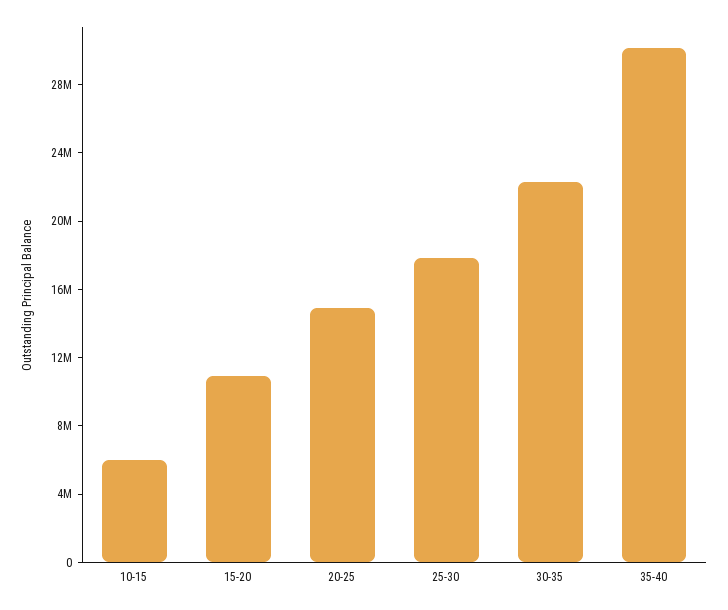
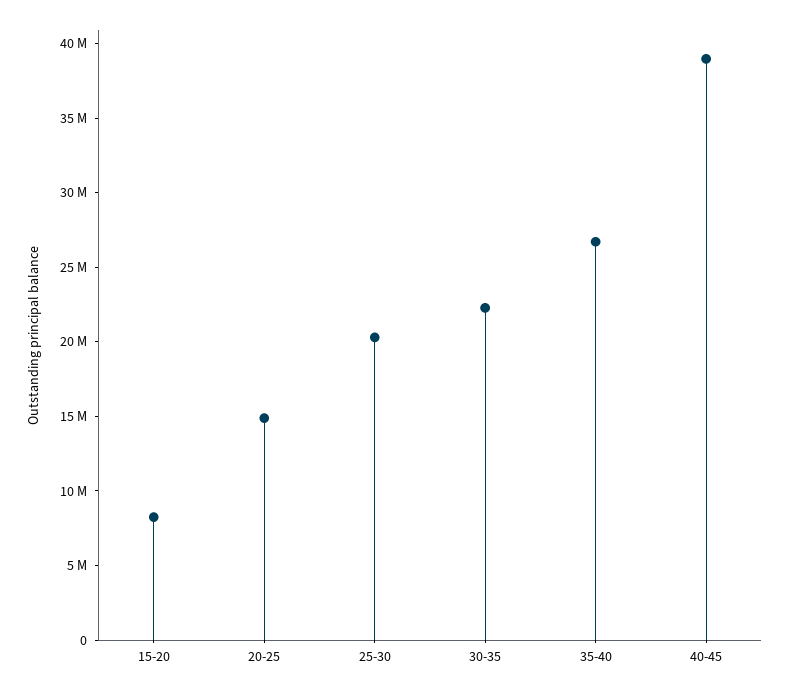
10-15: 6000000 -> none
15-20: 11000000 -> 8000000
25-30: 18000000 -> 20000000
35-40: 30000000 -> 27000000
40-45: none -> 39000000

